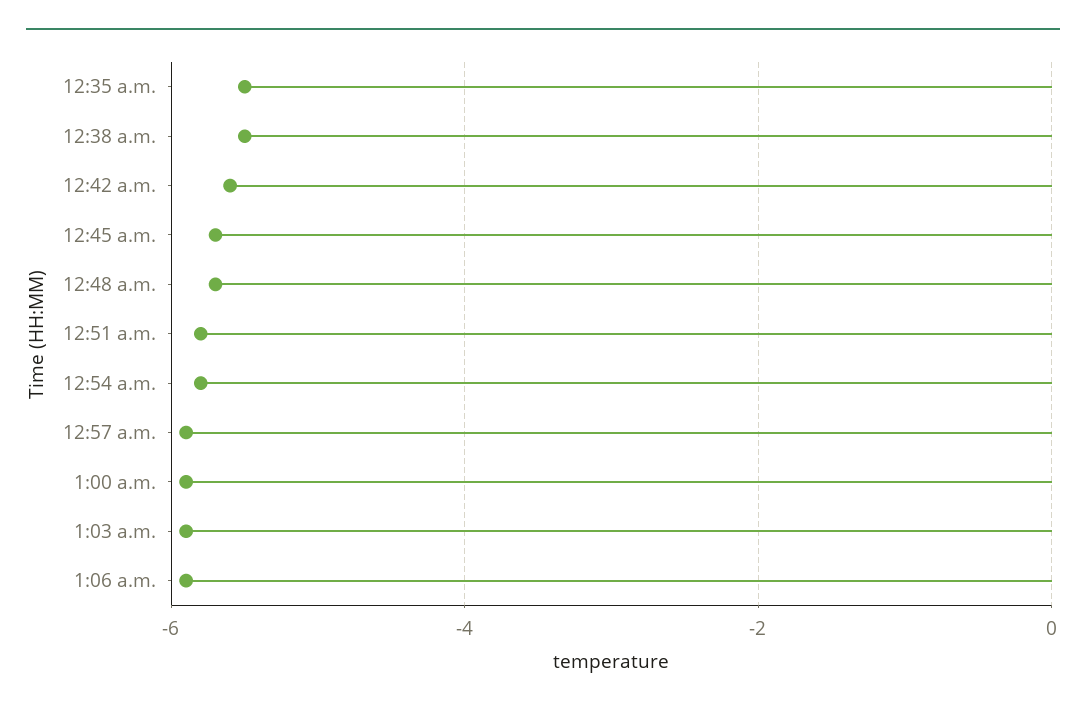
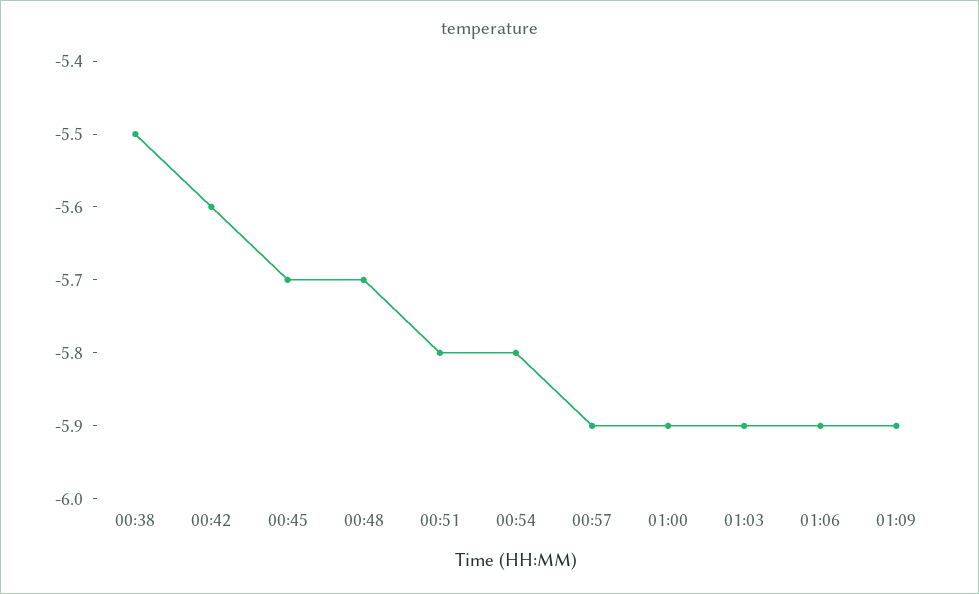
12:35 a.m.: -5.5 -> none
01:09: none -> -5.9

